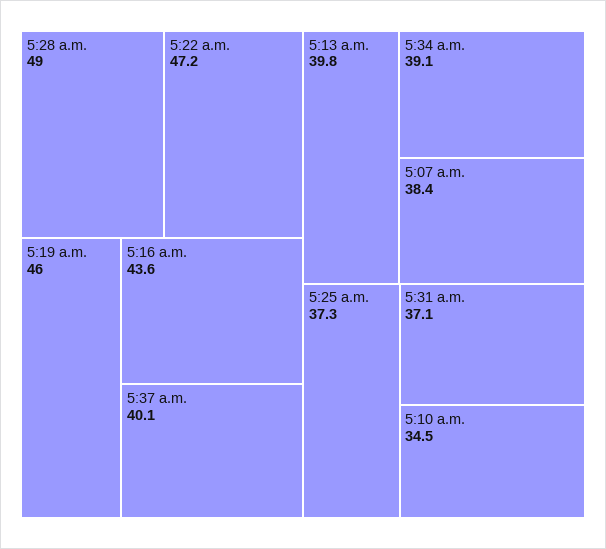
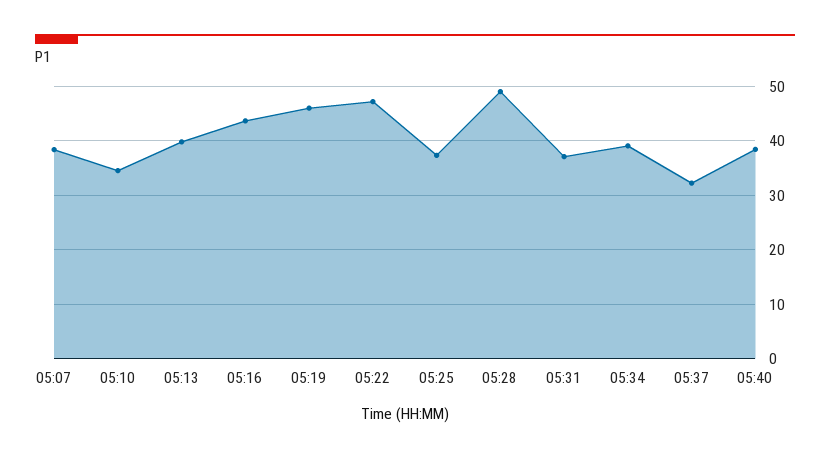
5:37 a.m.: 40.1 -> 32
05:40: none -> 38

